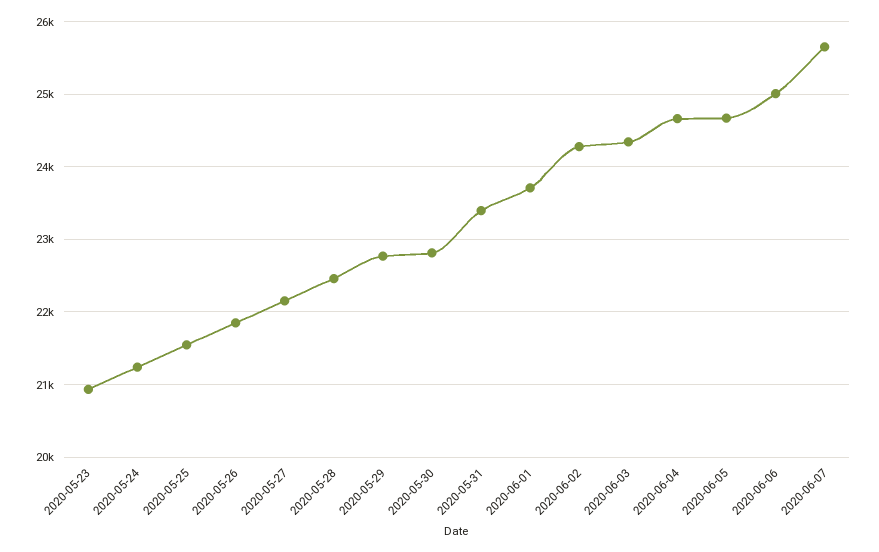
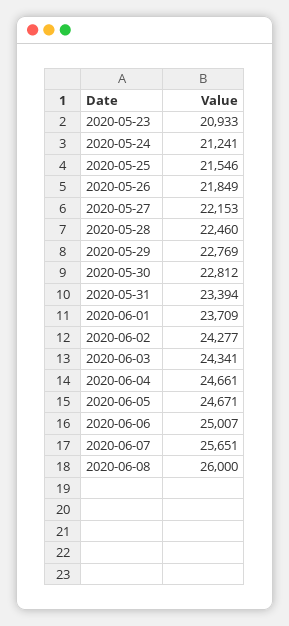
2020-06-08: none -> 26000

